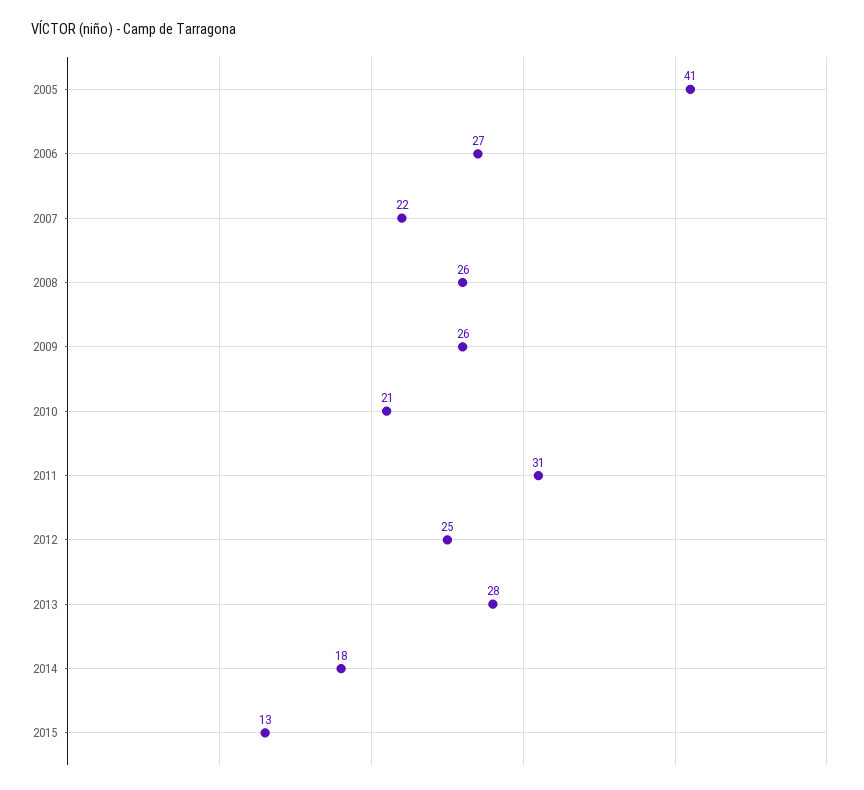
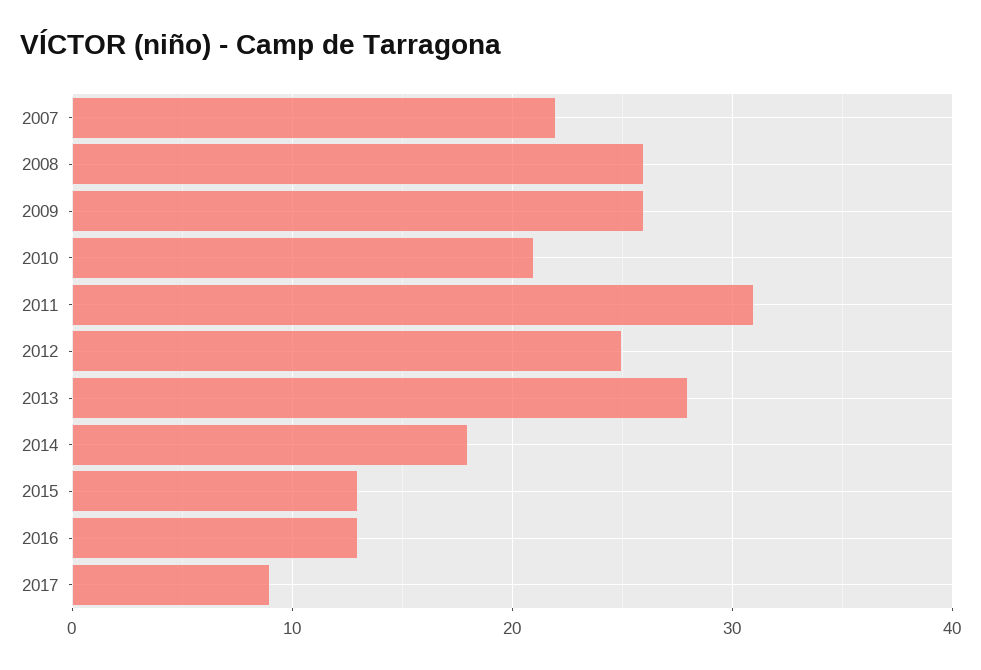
2005: 41 -> none
2006: 27 -> none
2016: none -> 13
2017: none -> 9

